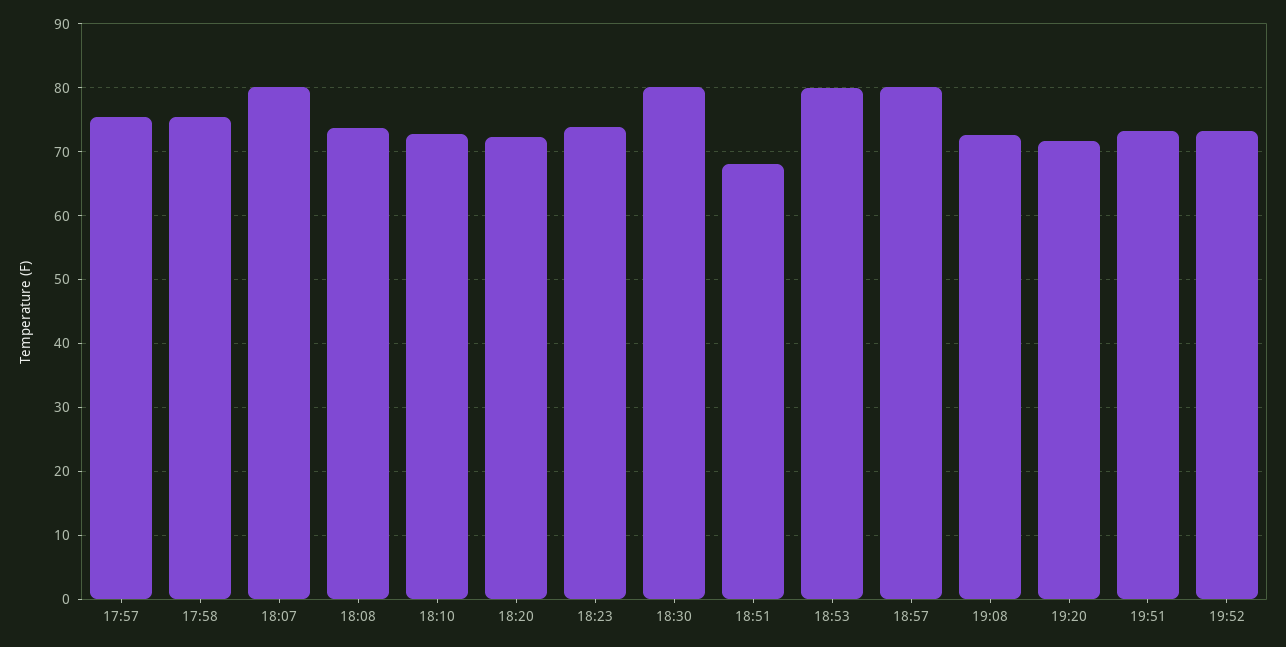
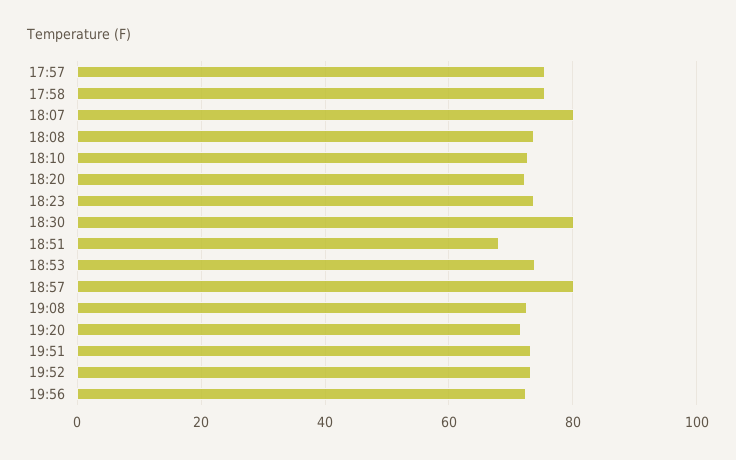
18:53: 80 -> 74
19:56: none -> 72

